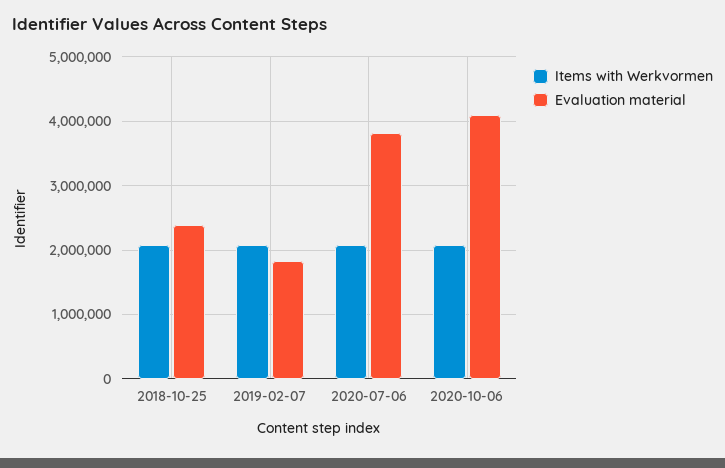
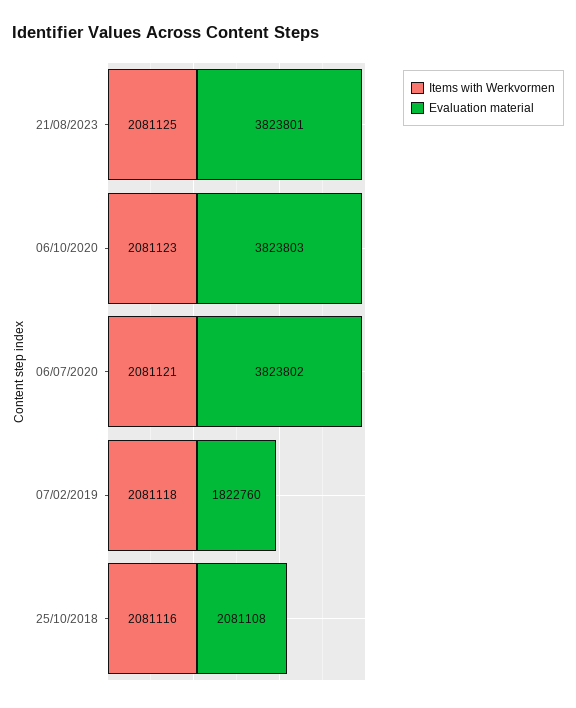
Evaluation material, 2018-10-25: 2400000 -> 2081108
Evaluation material, 2020-10-06: 4100000 -> 3823803
Items with Werkvormen, 21/08/2023: none -> 2081125
Evaluation material, 21/08/2023: none -> 3823801

